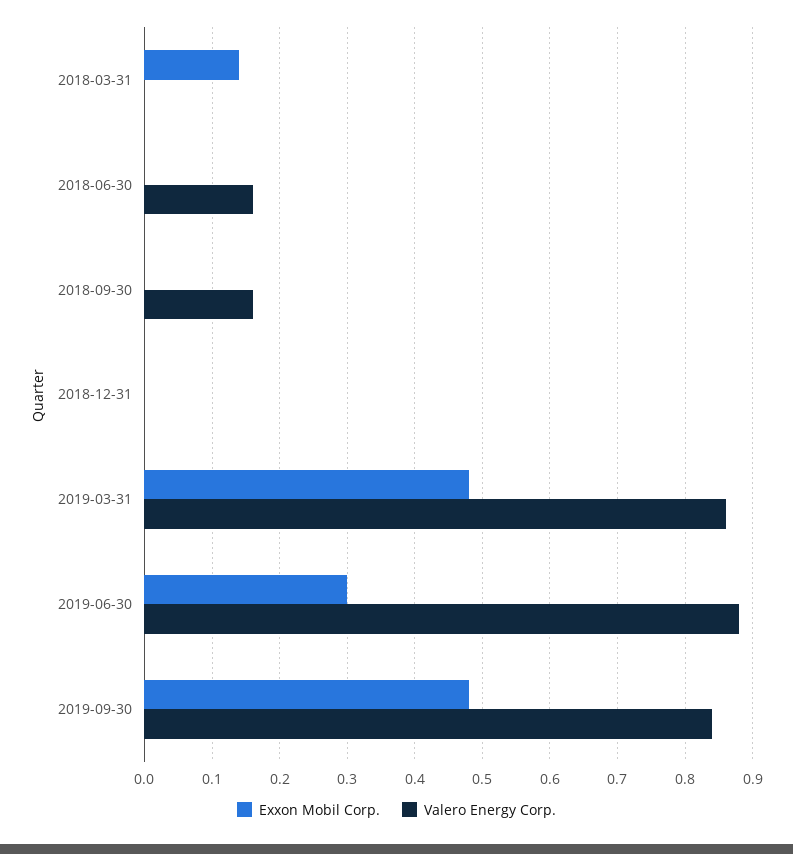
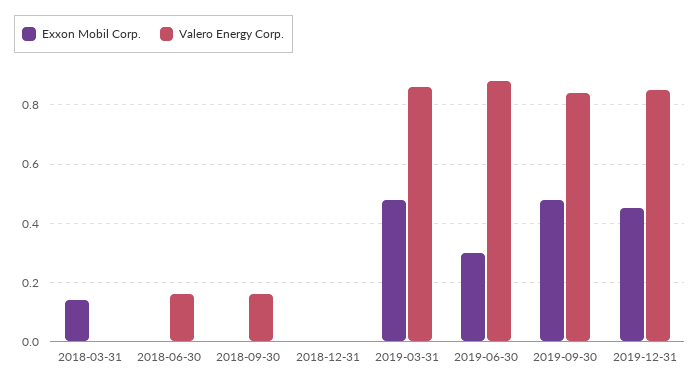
Exxon Mobil Corp., 2019-12-31: none -> 0.45
Valero Energy Corp., 2019-12-31: none -> 0.85

